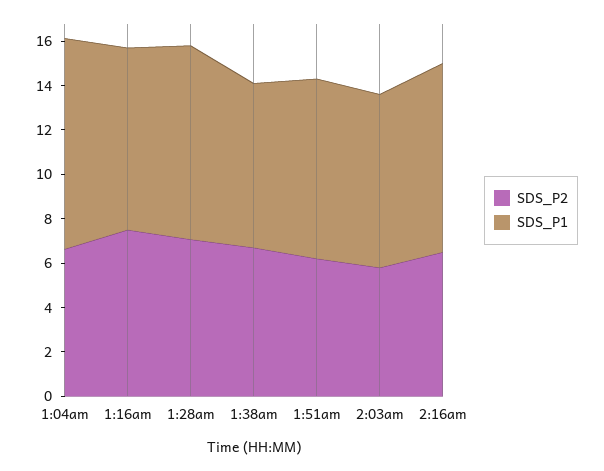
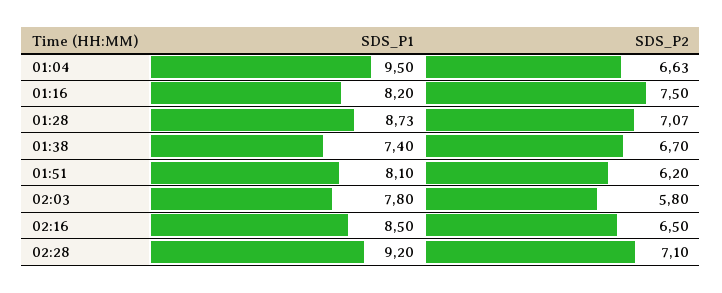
SDS_P1, 02:28: none -> 9.2
SDS_P2, 02:28: none -> 7.1

